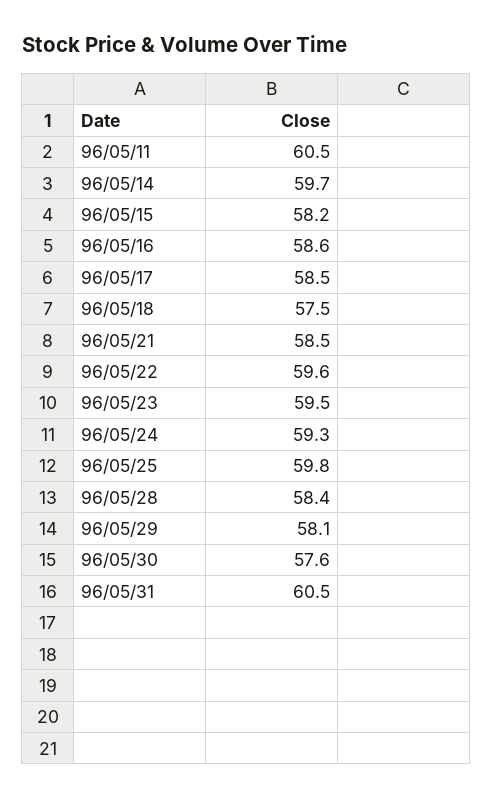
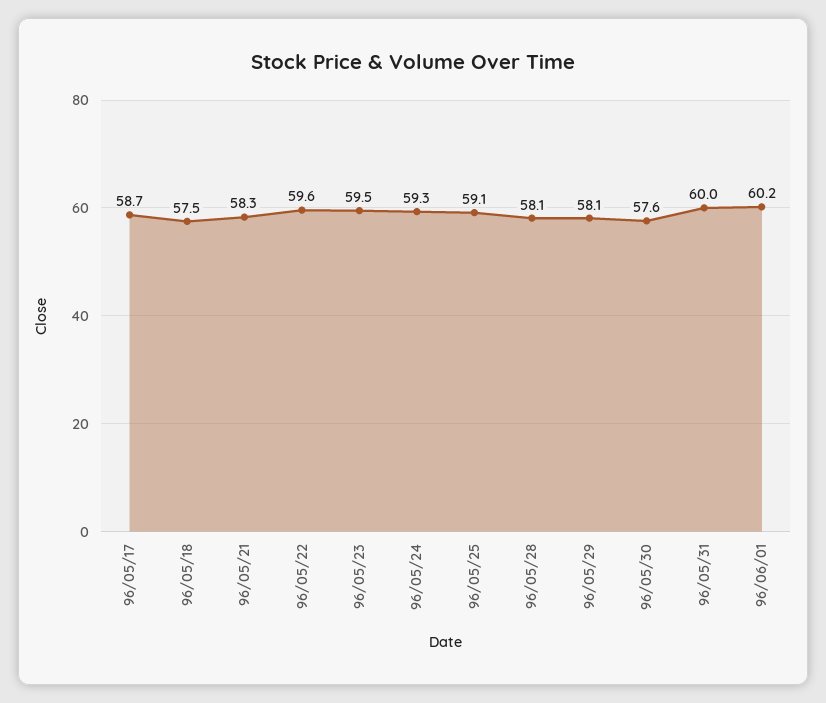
96/05/11: 60.5 -> none
96/05/14: 59.7 -> none
96/05/15: 58.2 -> none
96/05/16: 58.6 -> none
96/05/17: 58.5 -> 58.7
96/05/21: 58.5 -> 58.3
96/05/25: 59.8 -> 59.1
96/05/28: 58.4 -> 58.1
96/05/31: 60.5 -> 60
96/06/01: none -> 60.2

